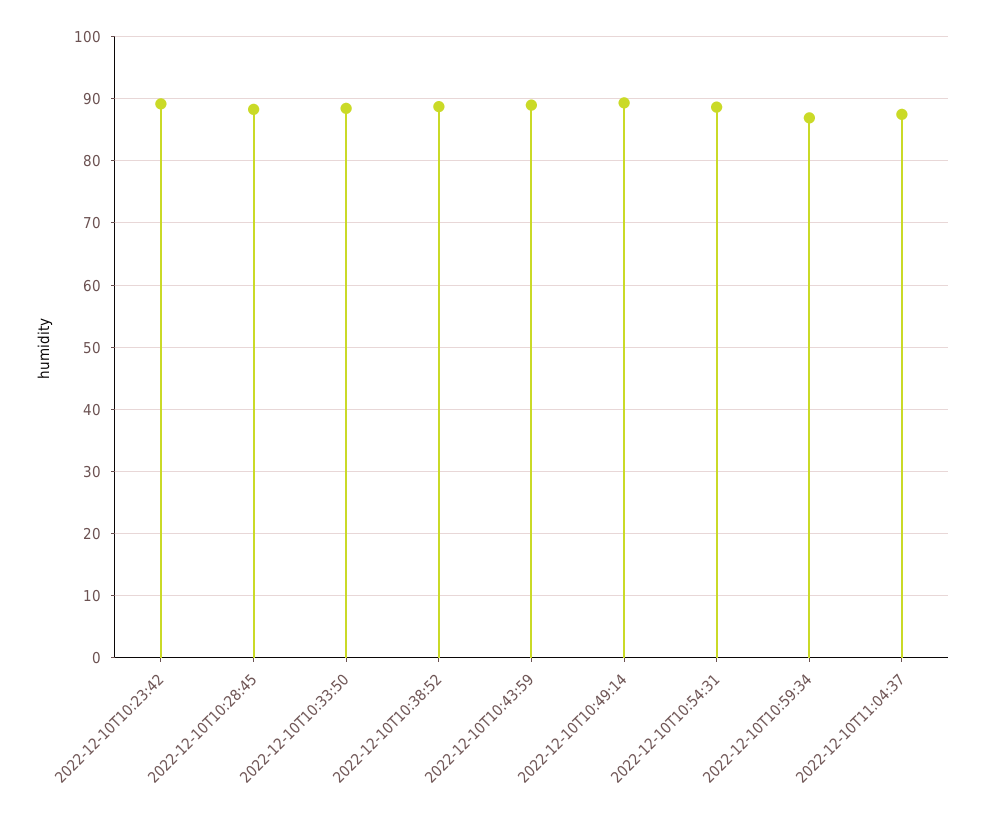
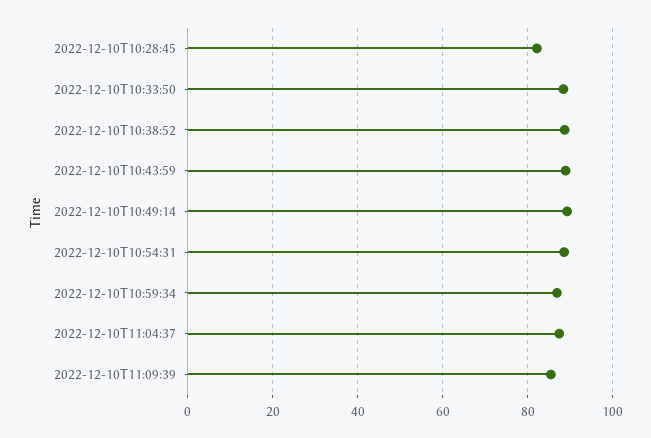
2022-12-10T10:23:42: 89 -> none
2022-12-10T10:28:45: 88 -> 82
2022-12-10T11:09:39: none -> 86

